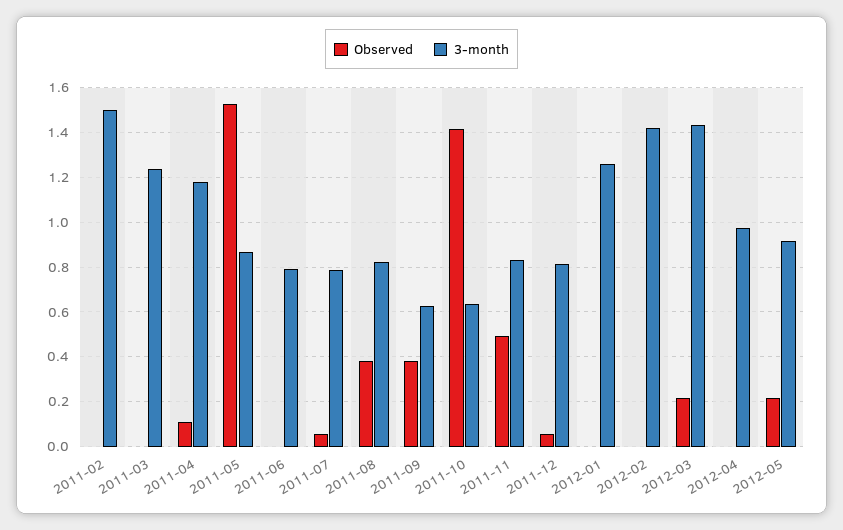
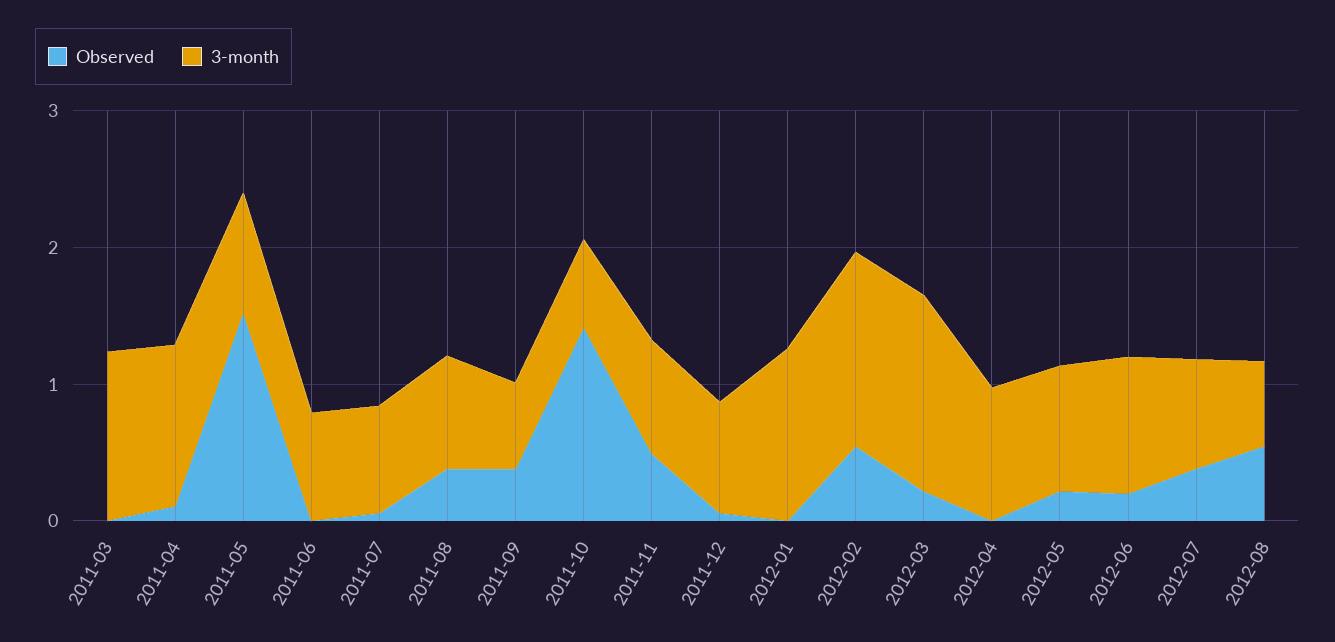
Observed, 2011-02: 0 -> none
3-month, 2011-02: 1.5 -> none
Observed, 2012-02: 0 -> 0.6
Observed, 2012-06: none -> 0.2
3-month, 2012-06: none -> 1
Observed, 2012-07: none -> 0.4
3-month, 2012-07: none -> 0.8
Observed, 2012-08: none -> 0.6
3-month, 2012-08: none -> 0.6

